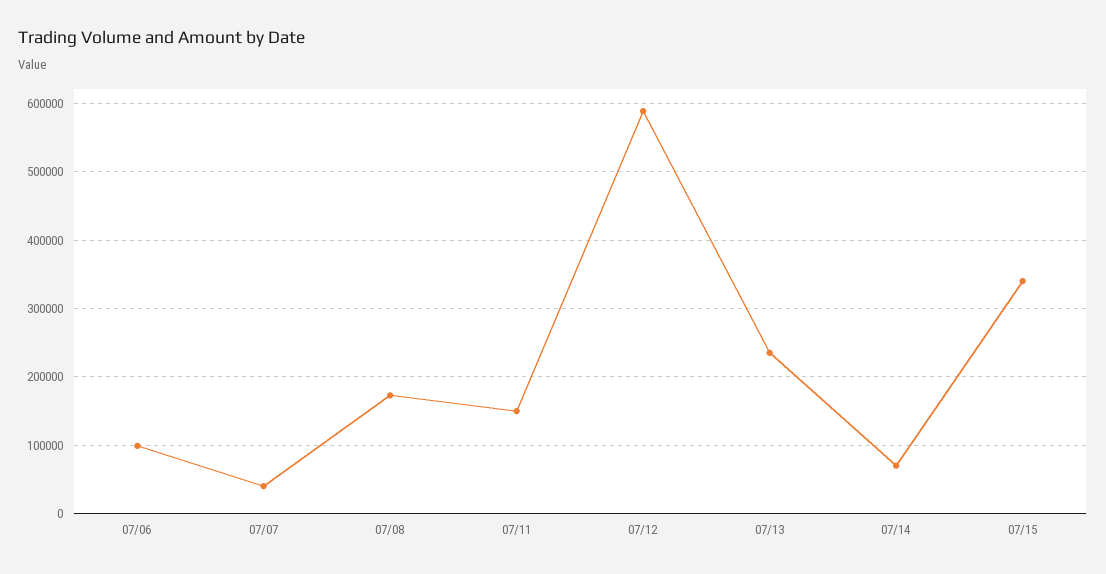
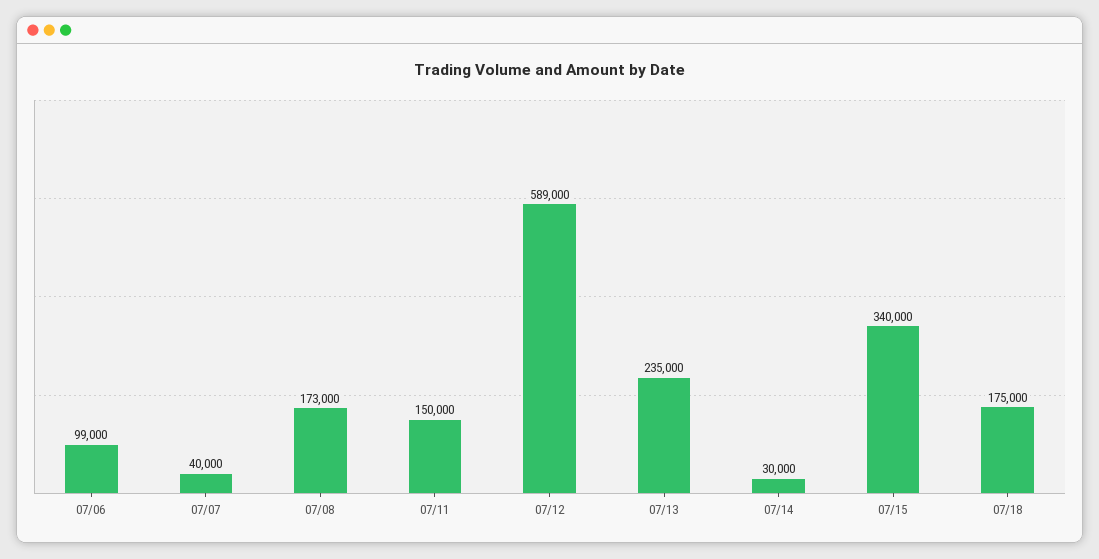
07/14: 70000 -> 30000
07/18: none -> 175000

